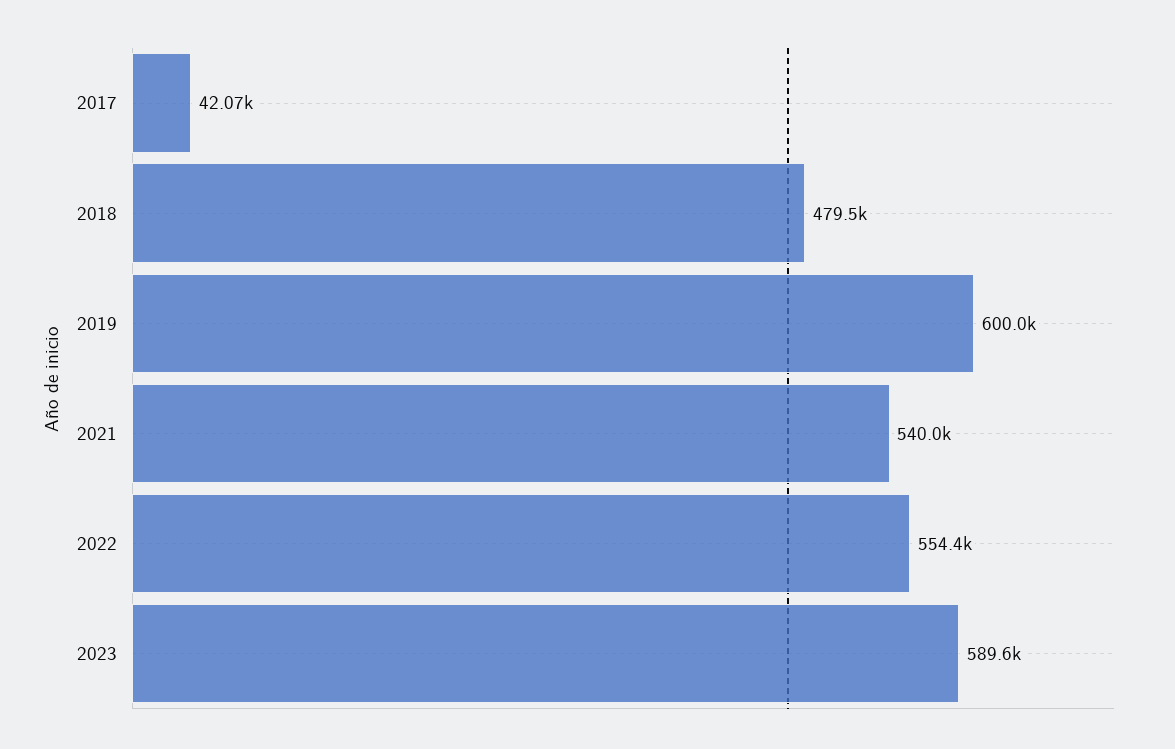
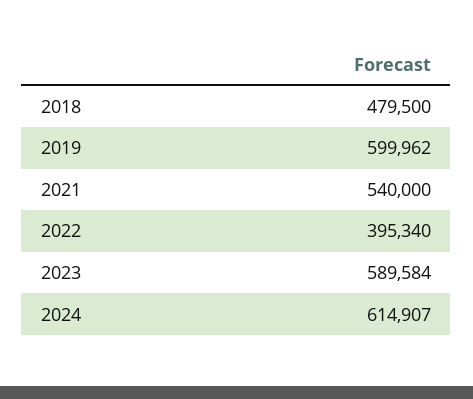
2017: 42070 -> none
2022: 554400 -> 395340
2024: none -> 614907

